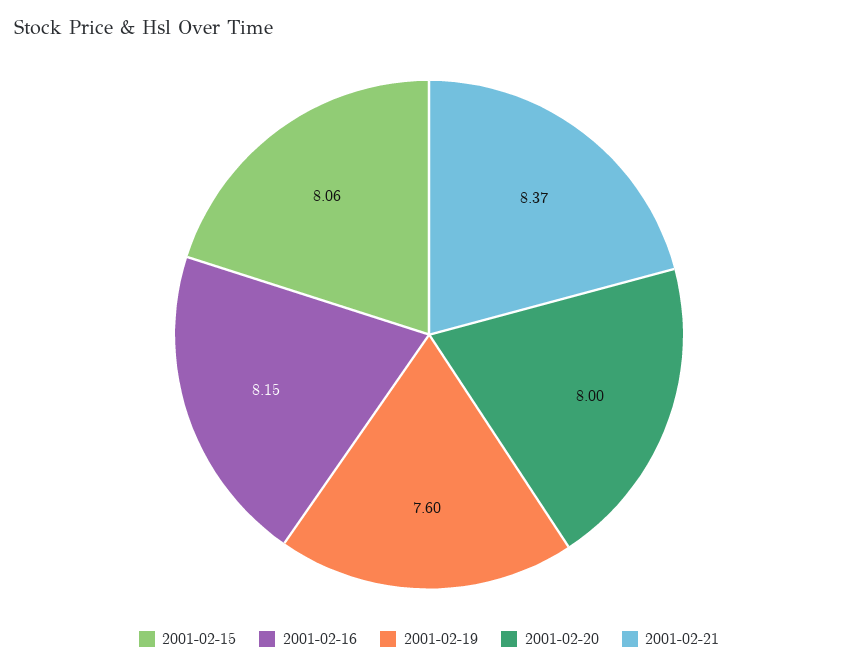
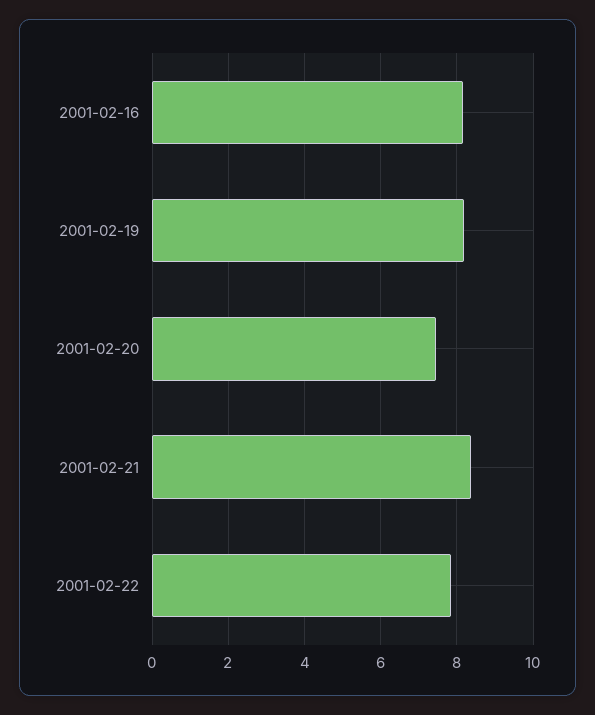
2001-02-15: 8.06 -> none
2001-02-19: 7.6 -> 8.2
2001-02-20: 8 -> 7.4
2001-02-22: none -> 7.8

